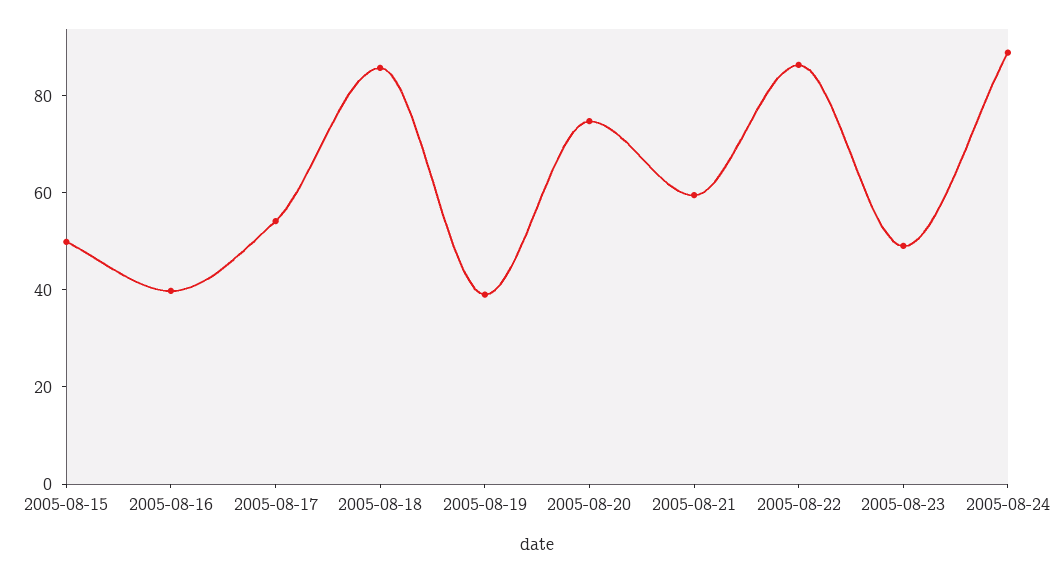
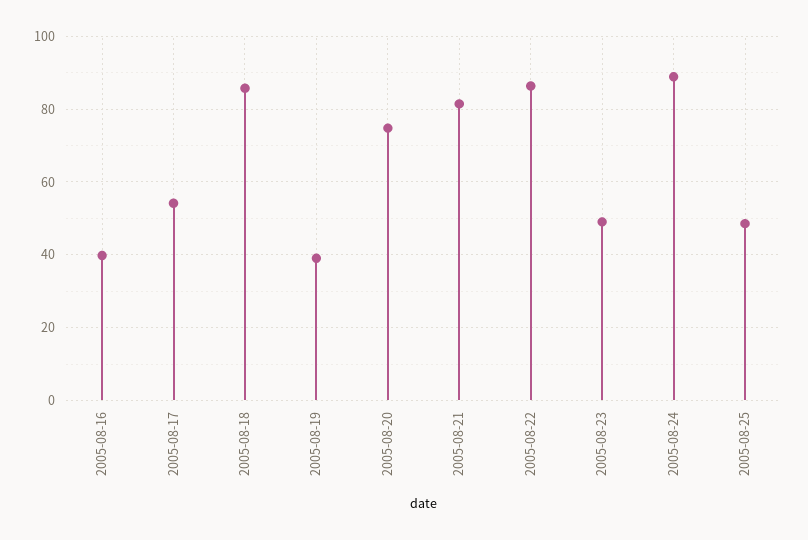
2005-08-15: 50 -> none
2005-08-21: 60 -> 82
2005-08-25: none -> 48

